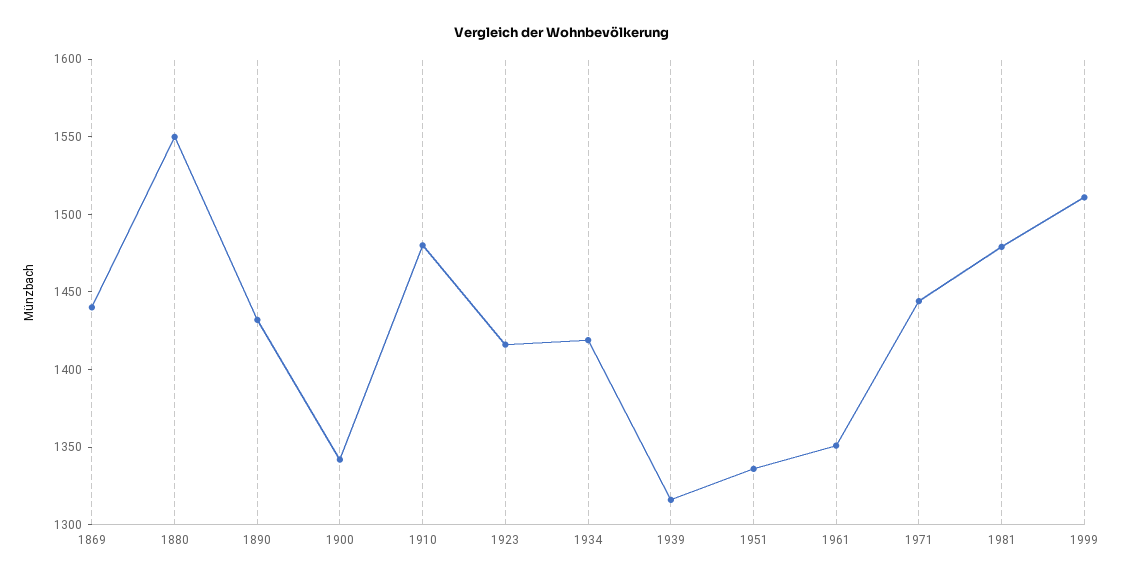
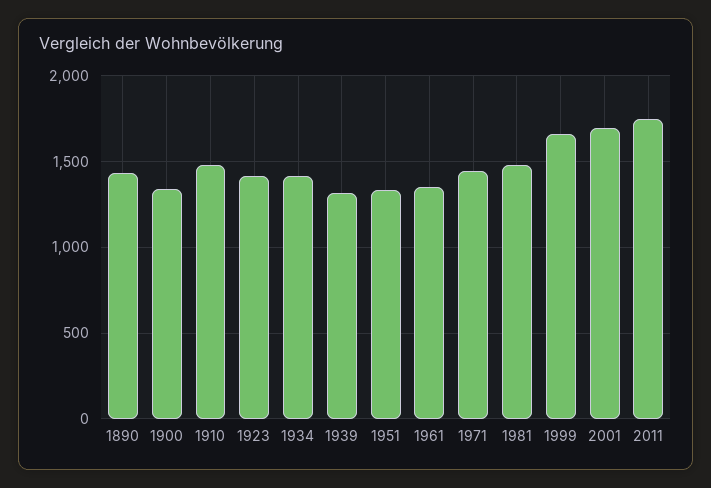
1869: 1440 -> none
1880: 1550 -> none
1999: 1510 -> 1650
2001: none -> 1700
2011: none -> 1750

